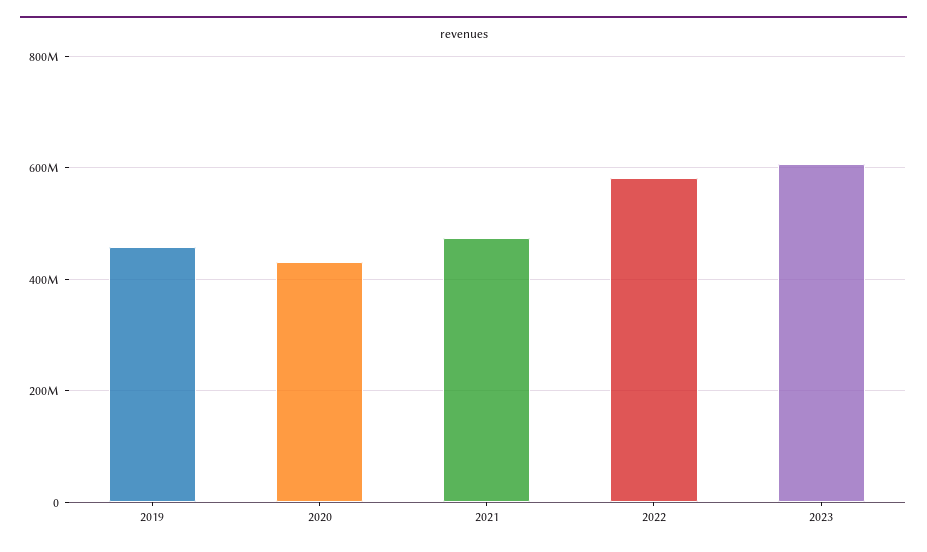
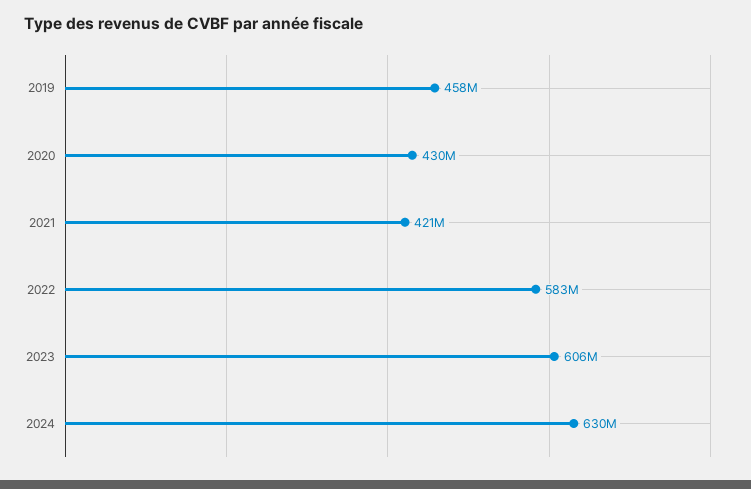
2021: 480000000 -> 421000000
2024: none -> 630000000

